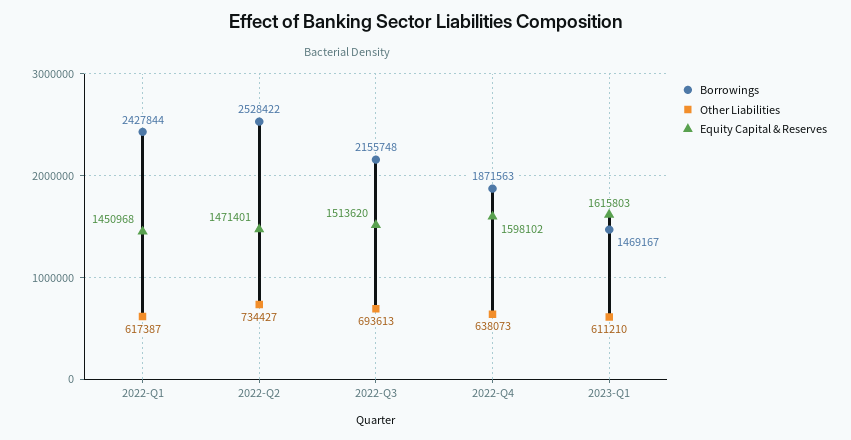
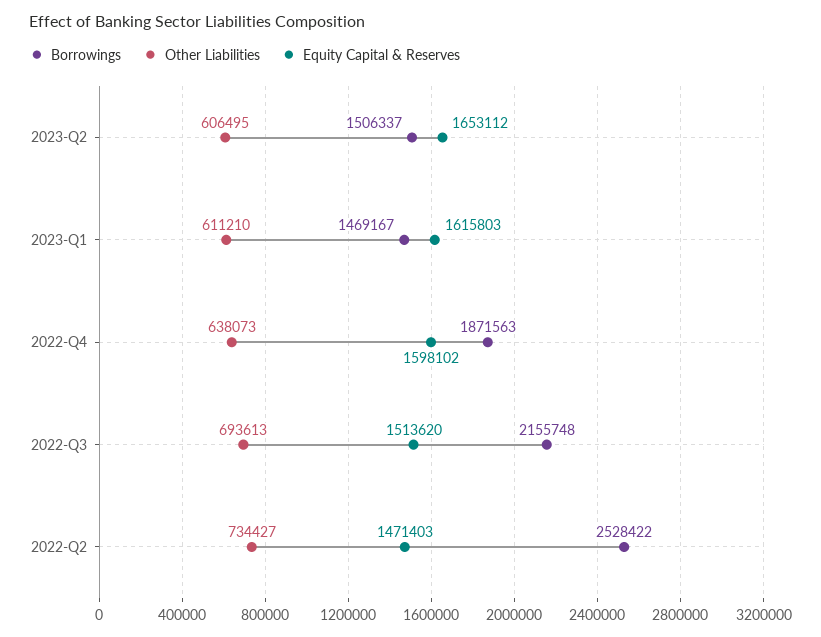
Borrowings, 2022-Q1: 2427844 -> none
Other Liabilities, 2022-Q1: 617387 -> none
Equity Capital & Reserves, 2022-Q1: 1450968 -> none
Equity Capital & Reserves, 2022-Q2: 1471401 -> 1471403
Borrowings, 2023-Q2: none -> 1506337
Other Liabilities, 2023-Q2: none -> 606495
Equity Capital & Reserves, 2023-Q2: none -> 1653112

